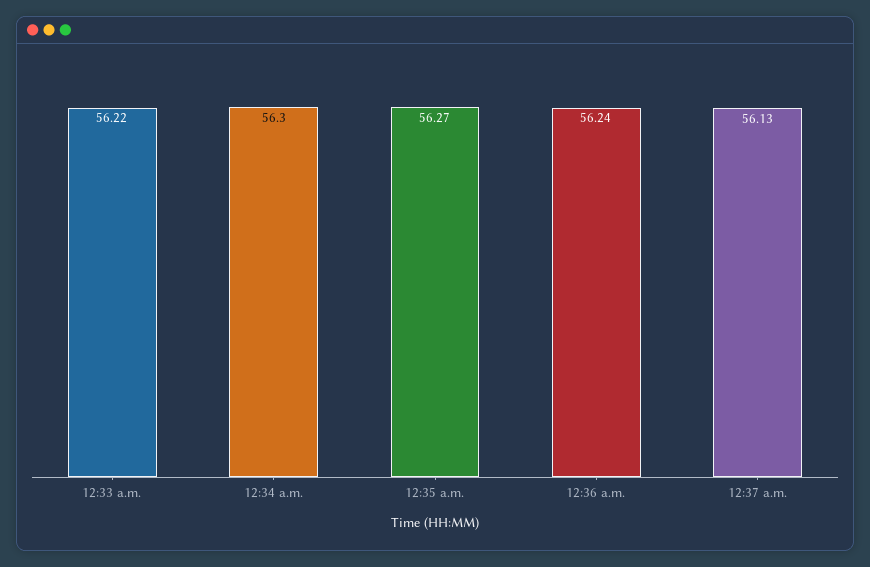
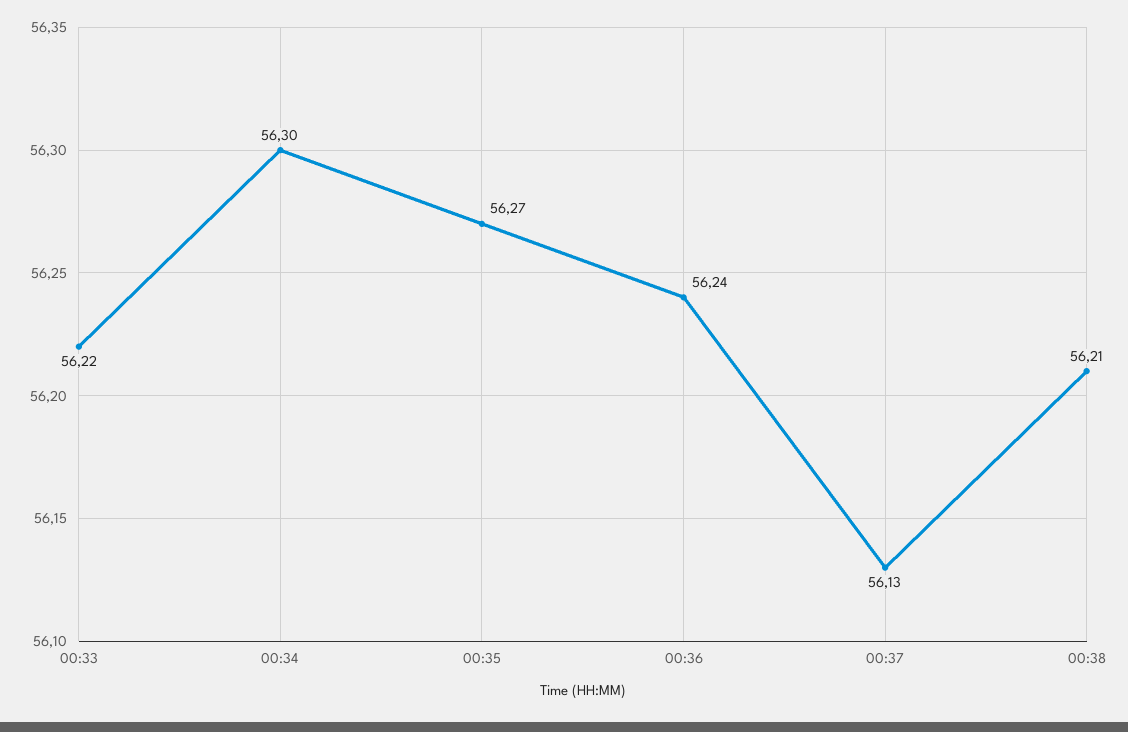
00:38: none -> 56.21

